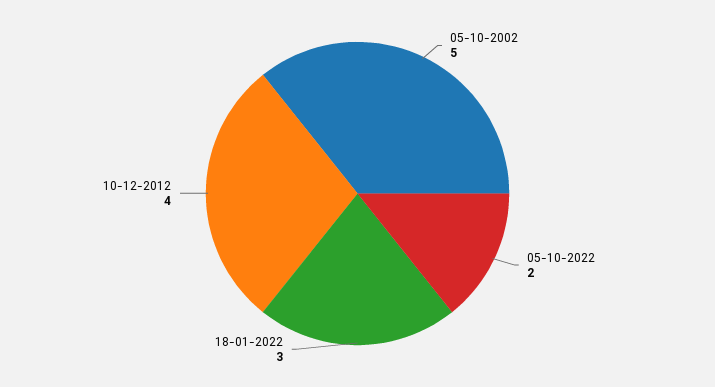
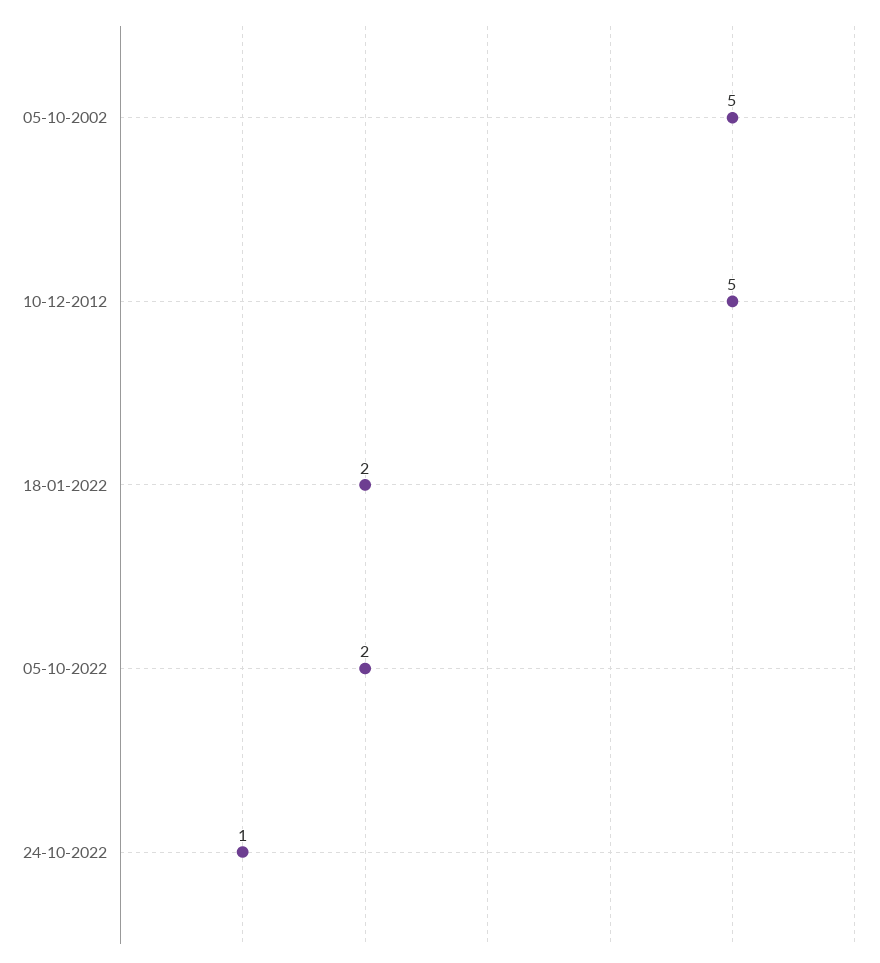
18-01-2022: 3 -> 2
10-12-2012: 4 -> 5
24-10-2022: none -> 1

